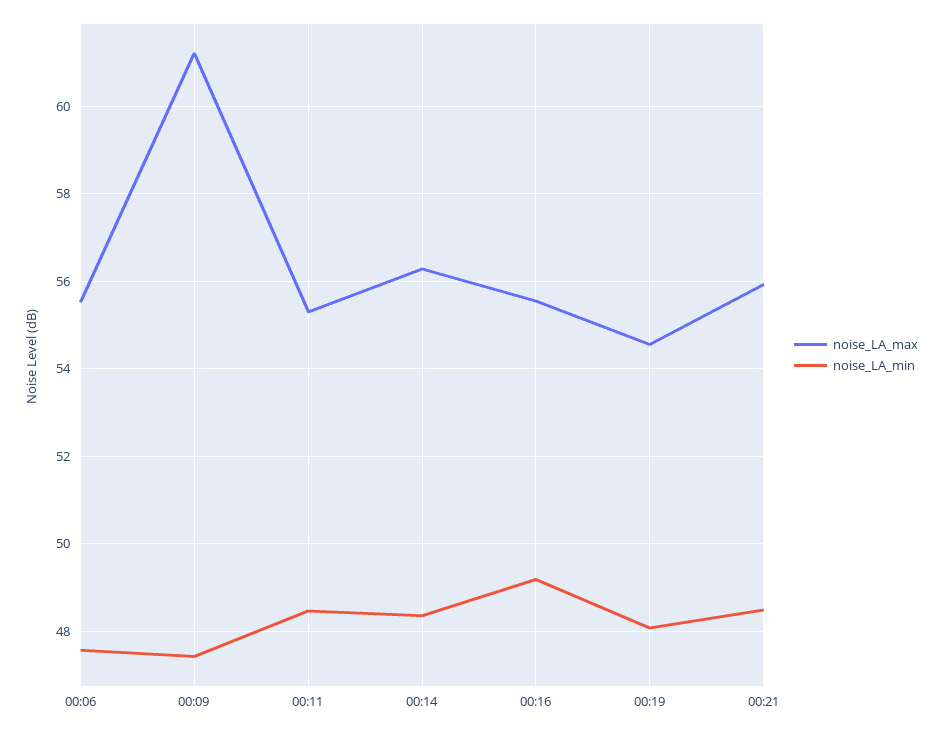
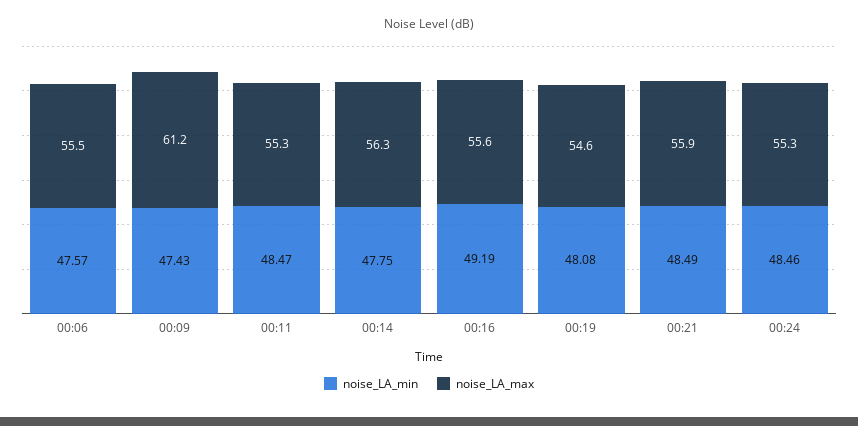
noise_LA_min, 00:14: 48.4 -> 47.75
noise_LA_min, 00:24: none -> 48.46
noise_LA_max, 00:24: none -> 55.3

